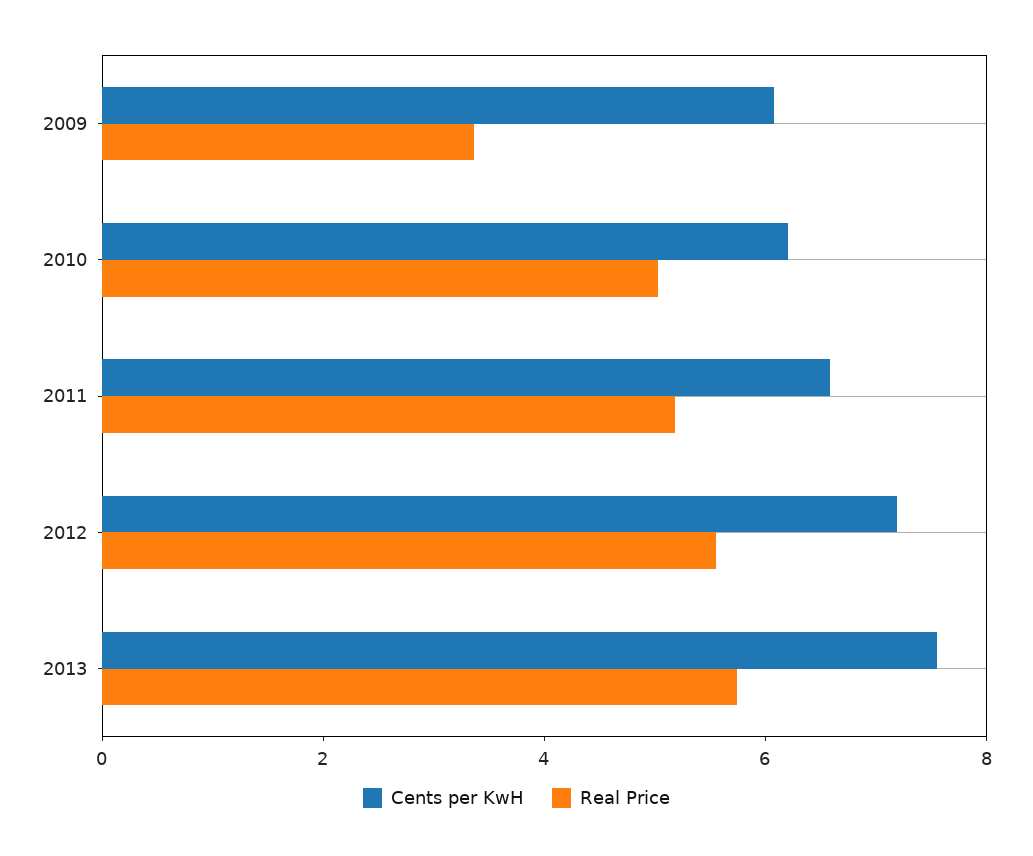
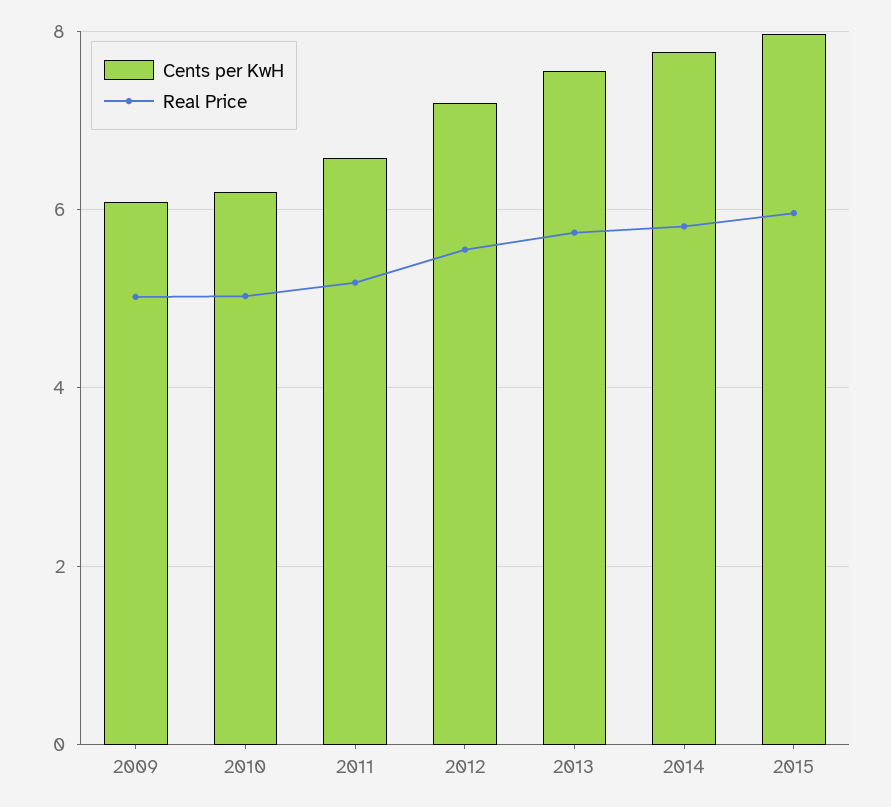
Real Price, 2009: 3.5 -> 5
Cents per KwH, 2014: none -> 7.8
Real Price, 2014: none -> 5.8
Cents per KwH, 2015: none -> 8
Real Price, 2015: none -> 6

